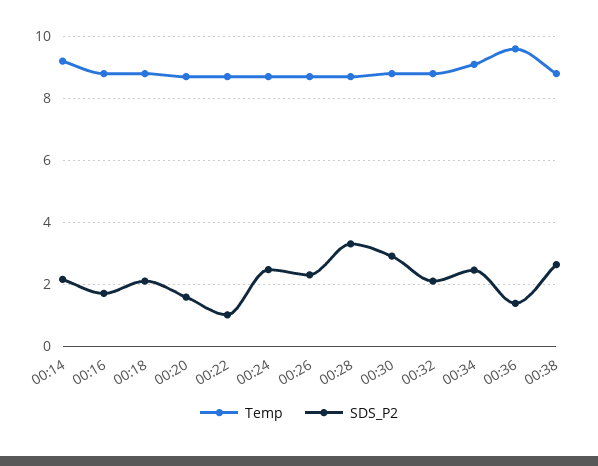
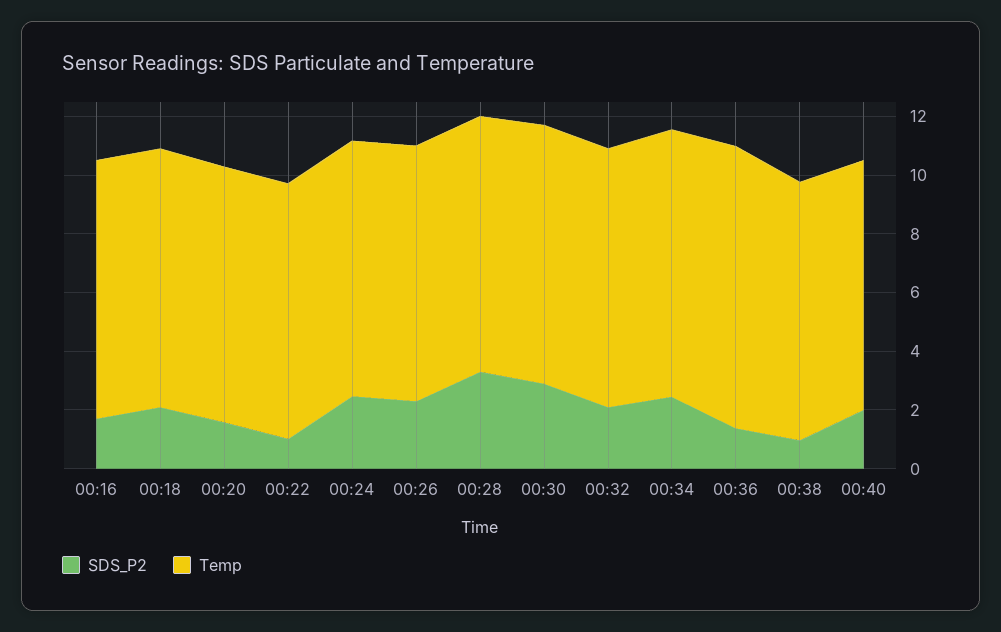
Temp, 00:14: 9.2 -> none
SDS_P2, 00:14: 2.2 -> none
SDS_P2, 00:38: 2.6 -> 1
SDS_P2, 00:40: none -> 2
Temp, 00:40: none -> 8.5

